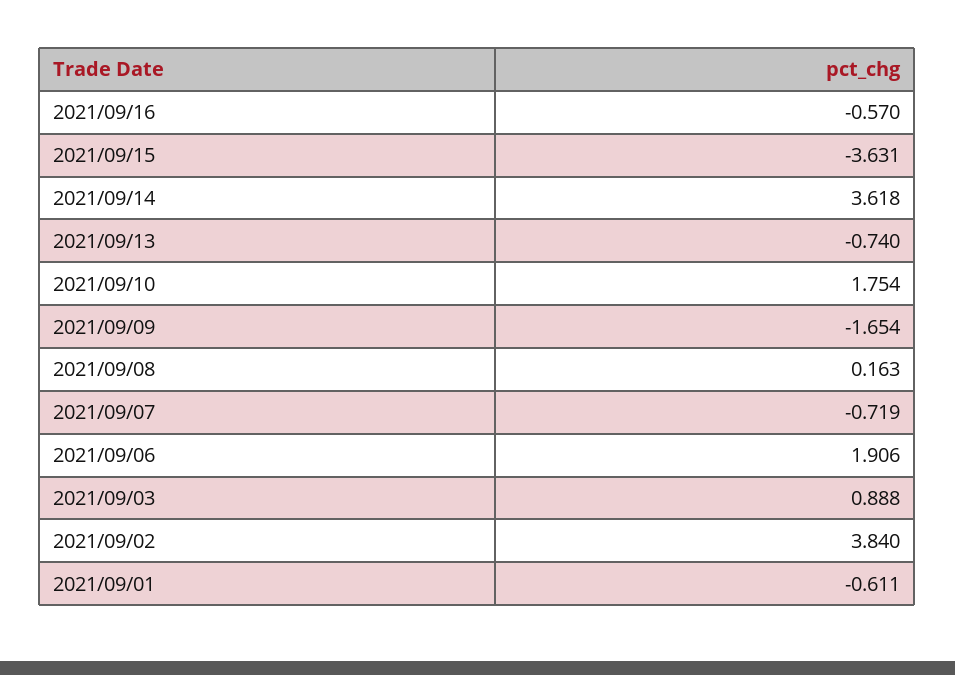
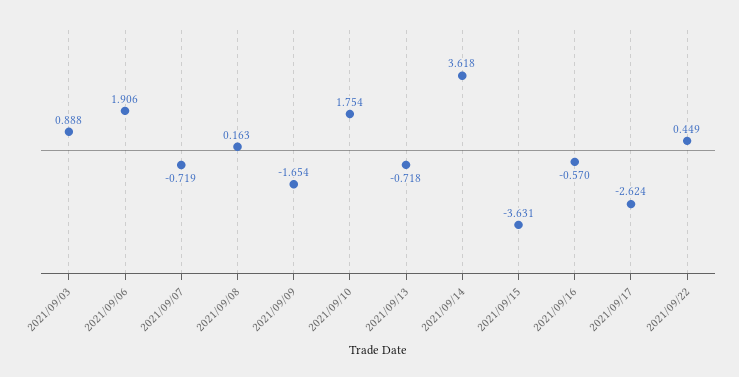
2021/09/13: -0.74 -> -0.718
2021/09/02: 3.84 -> none
2021/09/01: -0.611 -> none
2021/09/17: none -> -2.624
2021/09/22: none -> 0.449

